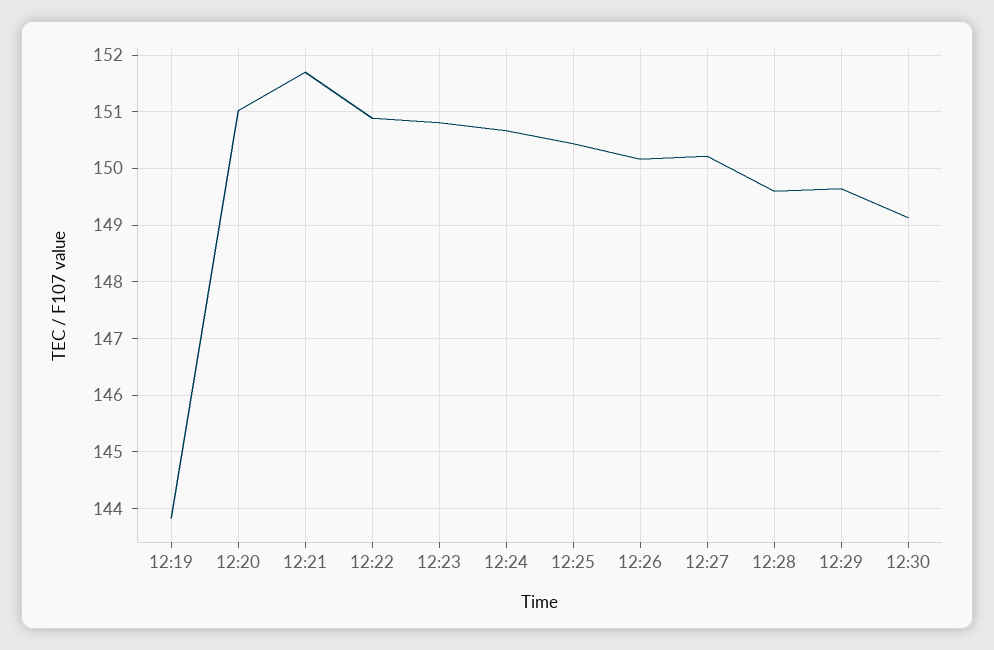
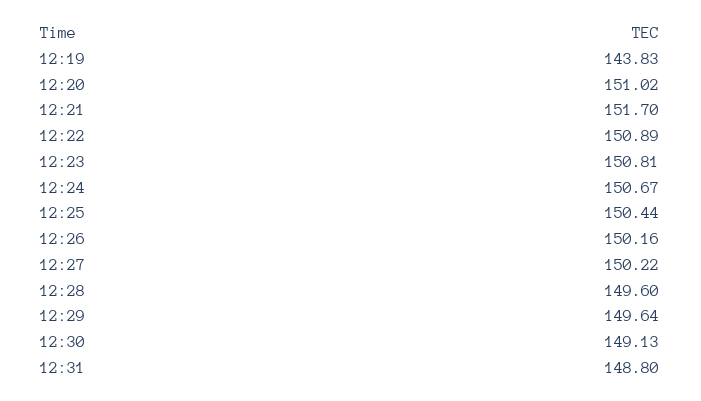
12:31: none -> 148.8

